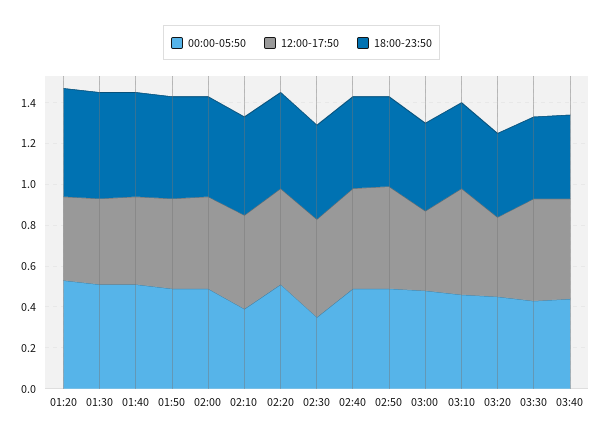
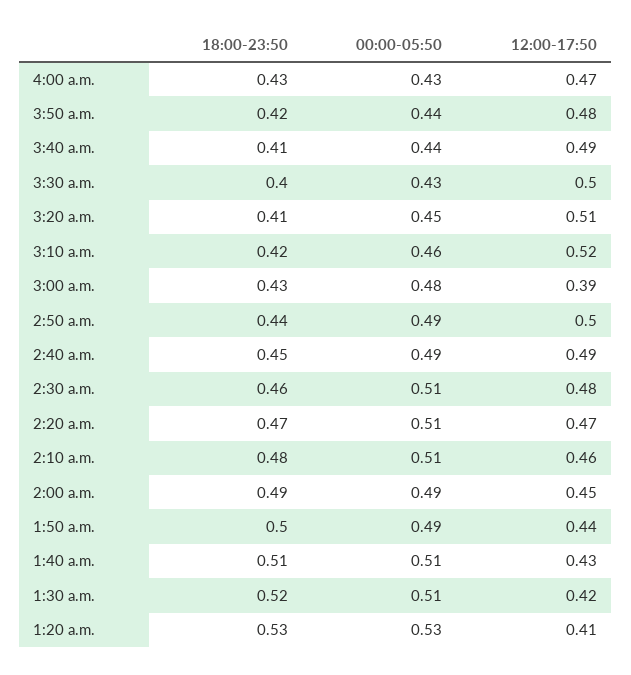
00:00-05:50, 02:10: 0.4 -> 0.51
00:00-05:50, 02:30: 0.35 -> 0.51
12:00-17:50, 03:20: 0.4 -> 0.51
18:00-23:50, 4:00 a.m.: none -> 0.43
00:00-05:50, 4:00 a.m.: none -> 0.43
12:00-17:50, 4:00 a.m.: none -> 0.47
18:00-23:50, 3:50 a.m.: none -> 0.42
00:00-05:50, 3:50 a.m.: none -> 0.44
12:00-17:50, 3:50 a.m.: none -> 0.48

